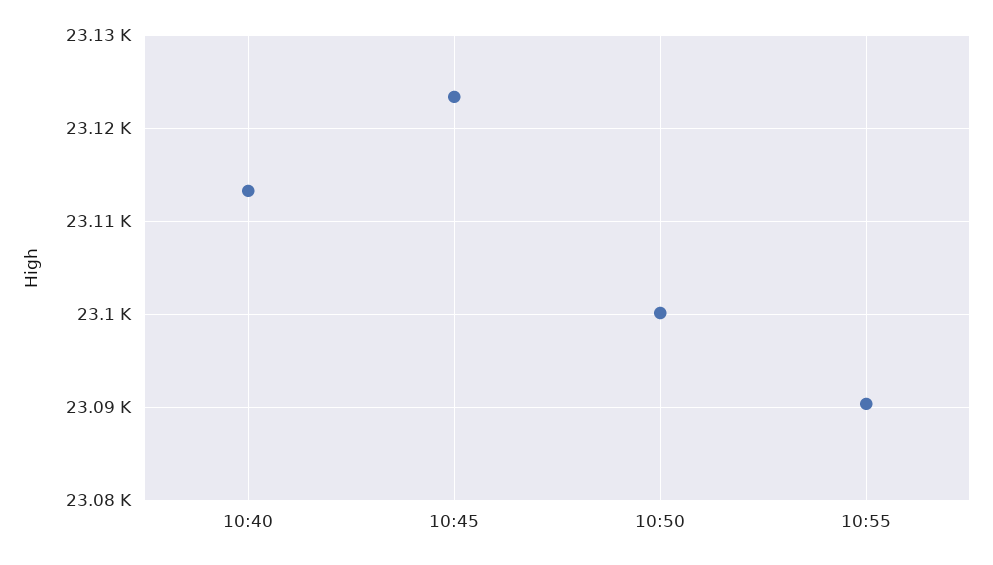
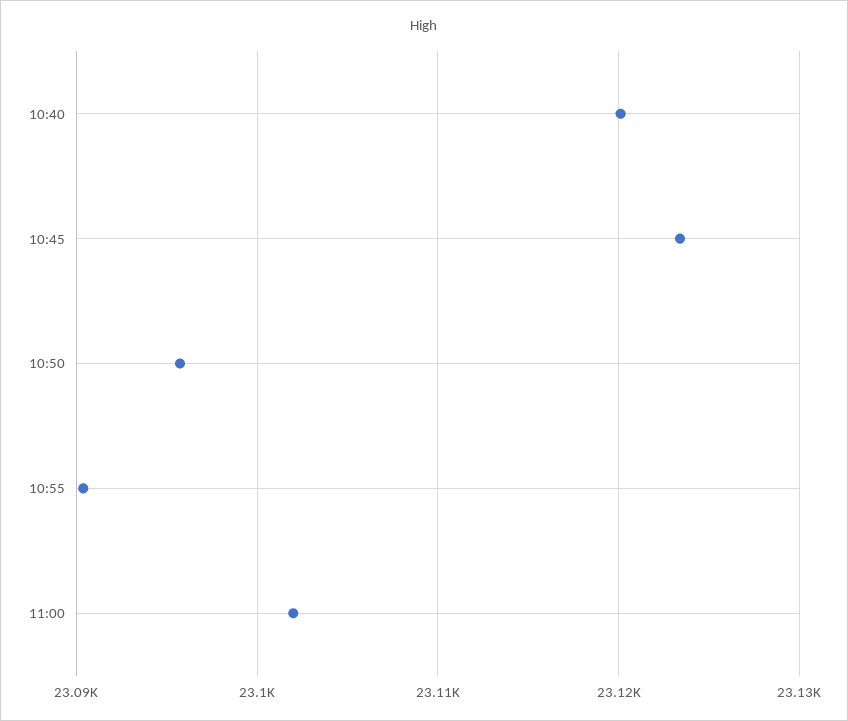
10:40: 23113 -> 23120
10:50: 23100 -> 23096
11:00: none -> 23102

